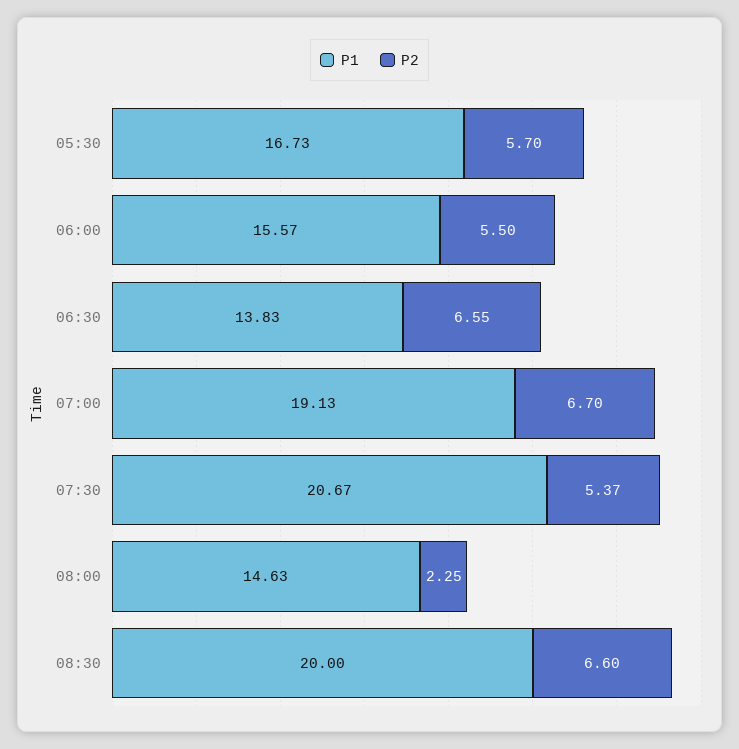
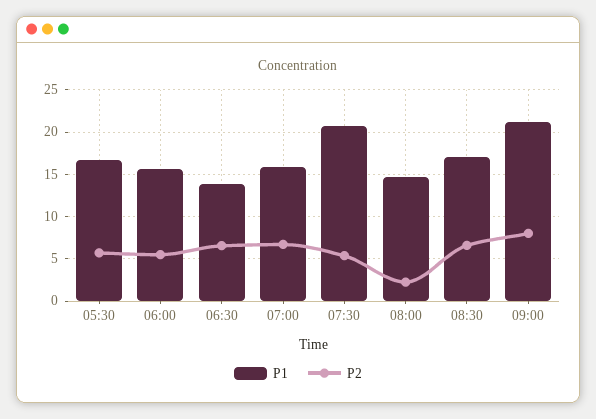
P1, 07:00: 19.13 -> 16
P1, 08:30: 20 -> 17
P1, 09:00: none -> 21
P2, 09:00: none -> 8

